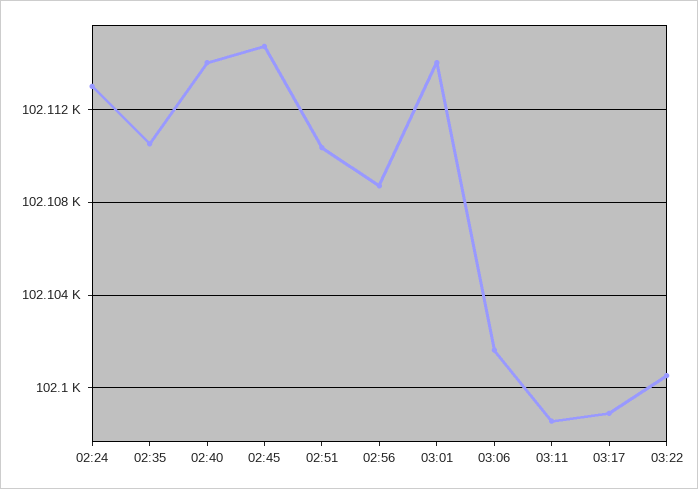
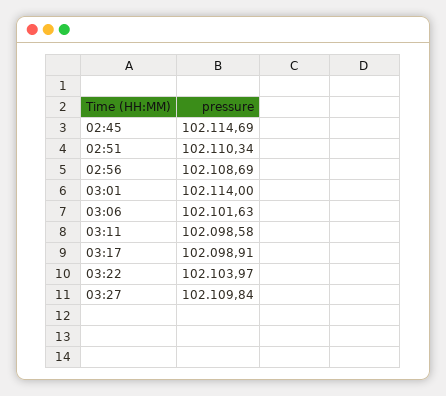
02:24: 102113 -> none
02:35: 102110.5 -> none
02:40: 102114 -> none
03:22: 102100.5 -> 102103.97
03:27: none -> 102109.84

